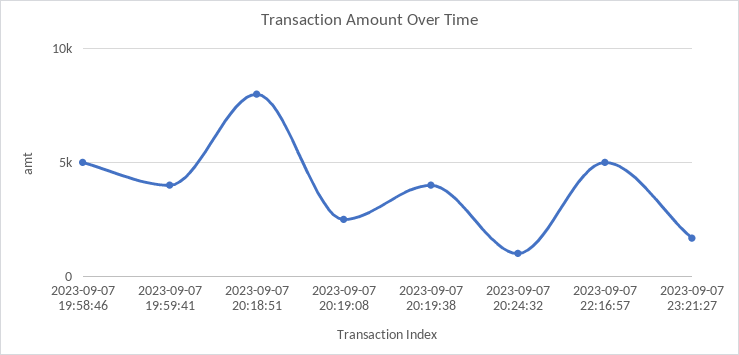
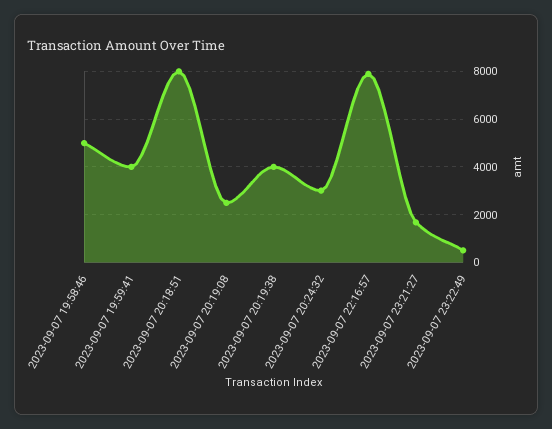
2023-09-07 20:24:32: 1000 -> 3000
2023-09-07 22:16:57: 5000 -> 8000
2023-09-07 23:22:49: none -> 500

